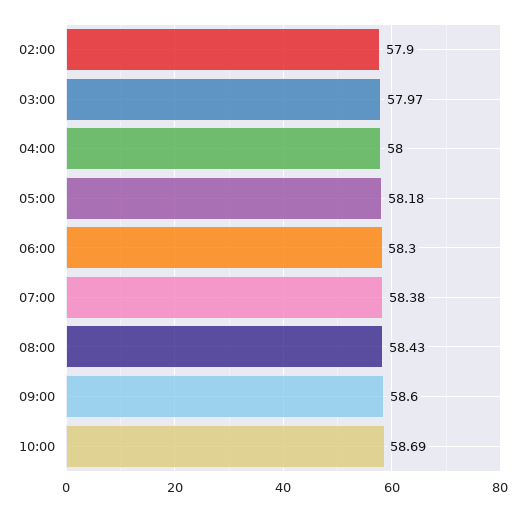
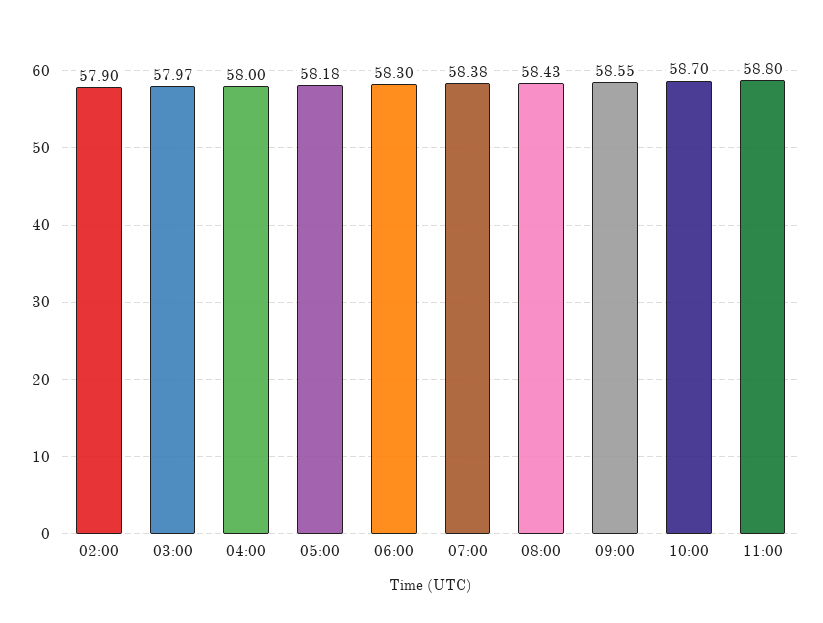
09:00: 58.6 -> 58.55
10:00: 58.69 -> 58.7
11:00: none -> 58.8

